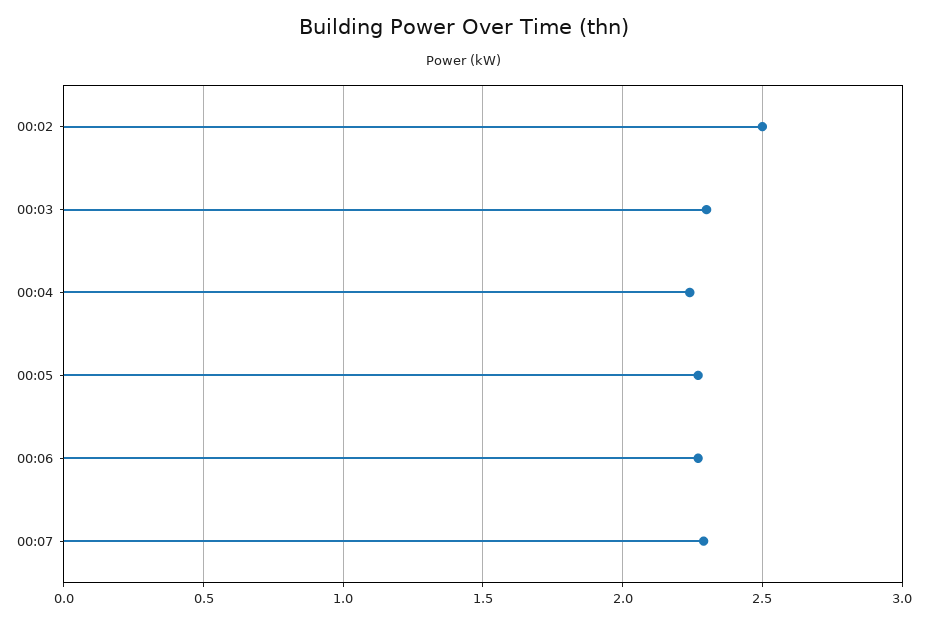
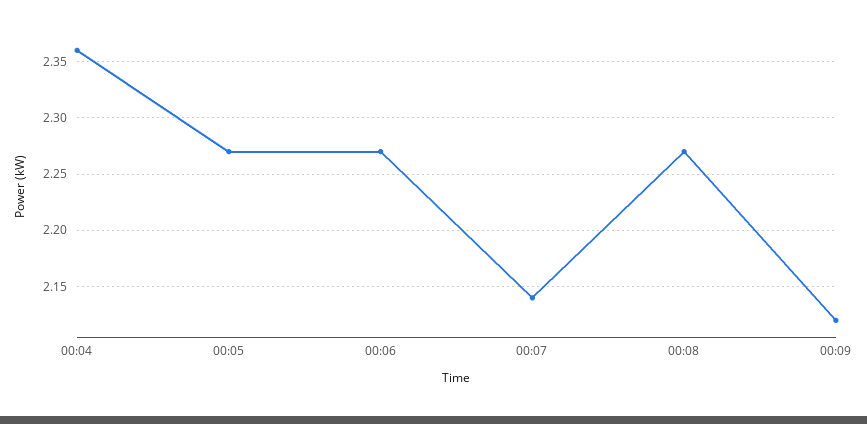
00:02: 2.5 -> none
00:03: 2.3 -> none
00:04: 2.25 -> 2.36
00:07: 2.3 -> 2.14
00:08: none -> 2.27
00:09: none -> 2.12

